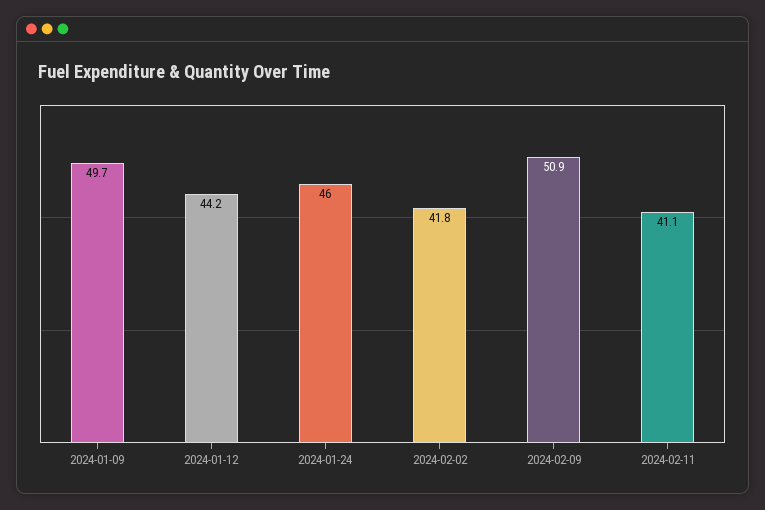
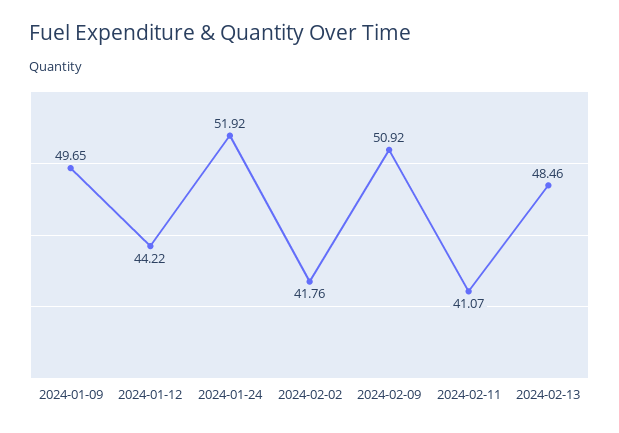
2024-01-24: 46 -> 51.92
2024-02-13: none -> 48.46

